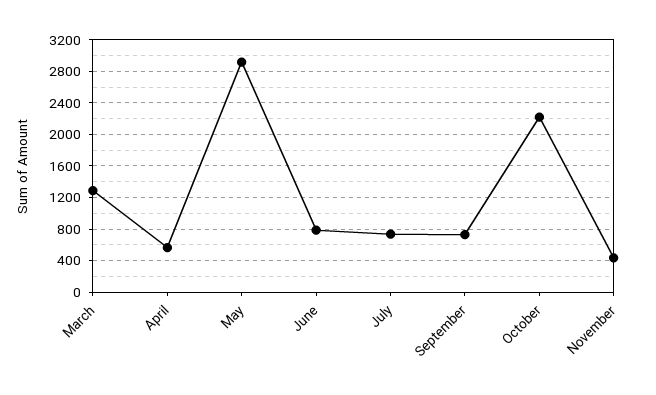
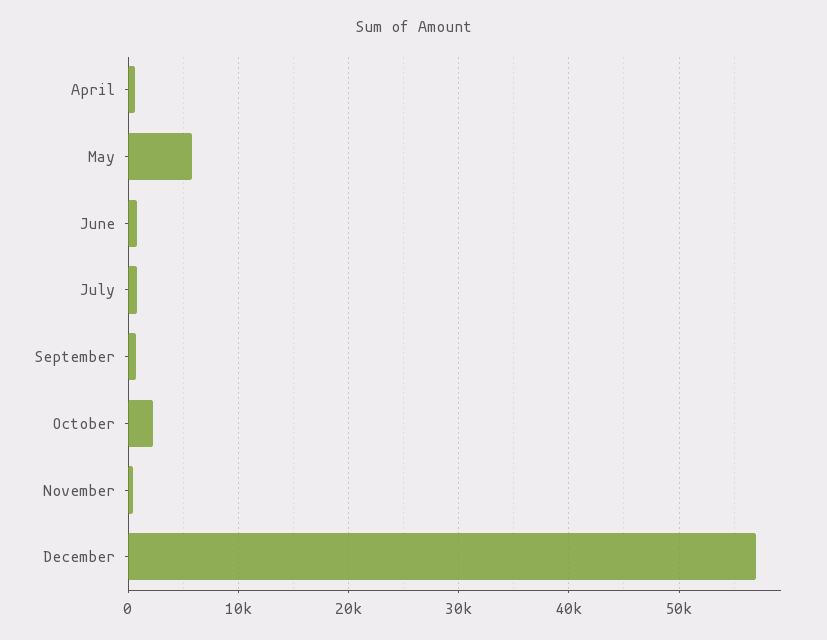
March: 1300 -> none
May: 2900 -> 6000
December: none -> 57000

